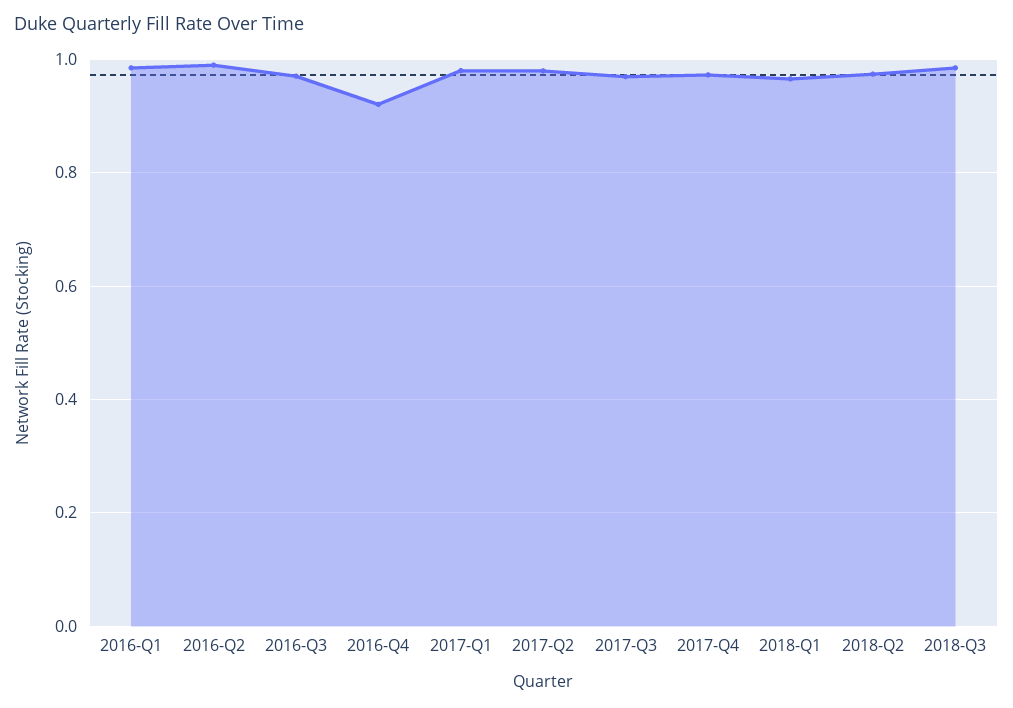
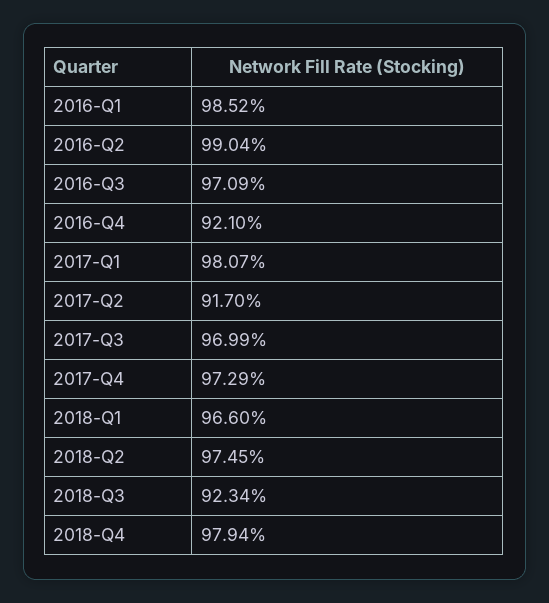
2017-Q2: 0.98 -> 0.917
2018-Q3: 0.98 -> 0.9234
2018-Q4: none -> 0.9794

